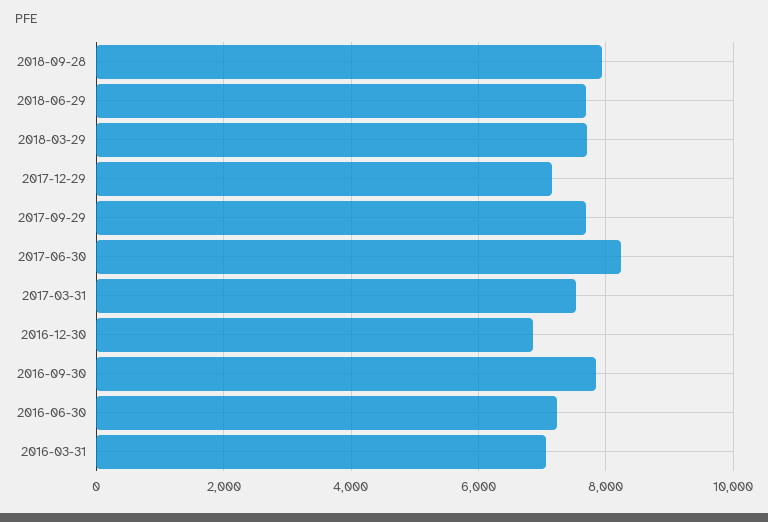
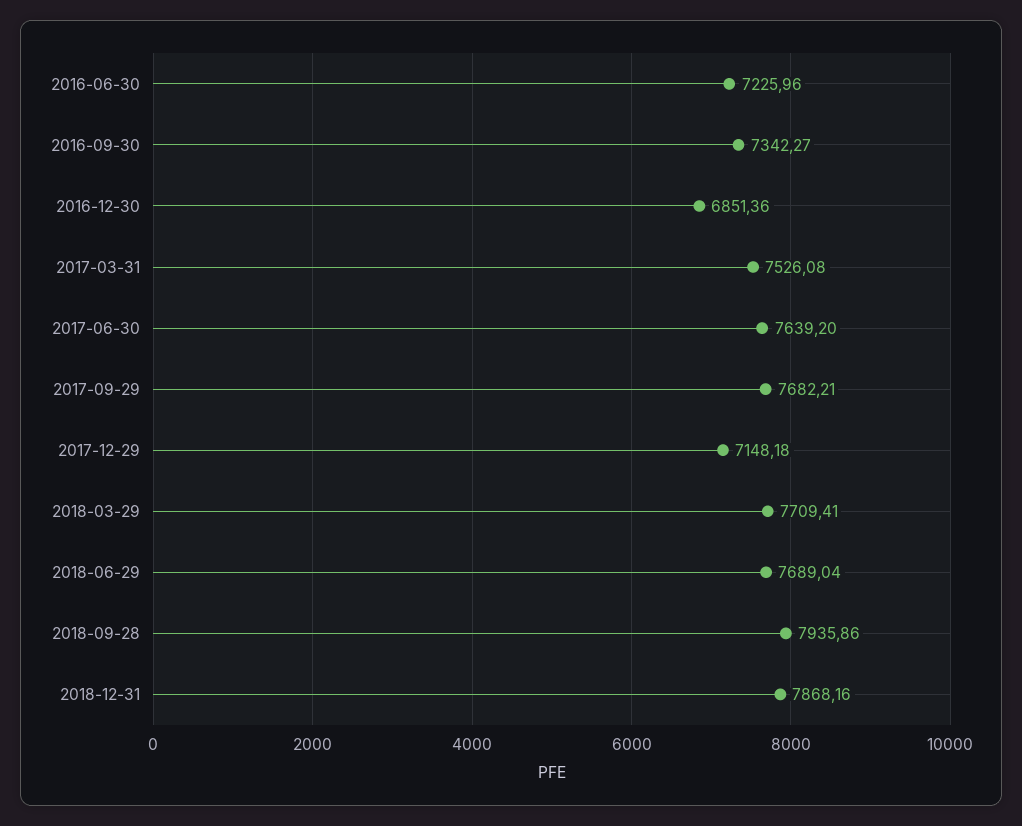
2017-06-30: 8200 -> 7639.2
2016-09-30: 7800 -> 7342.27
2016-03-31: 7000 -> none
2018-12-31: none -> 7868.16

